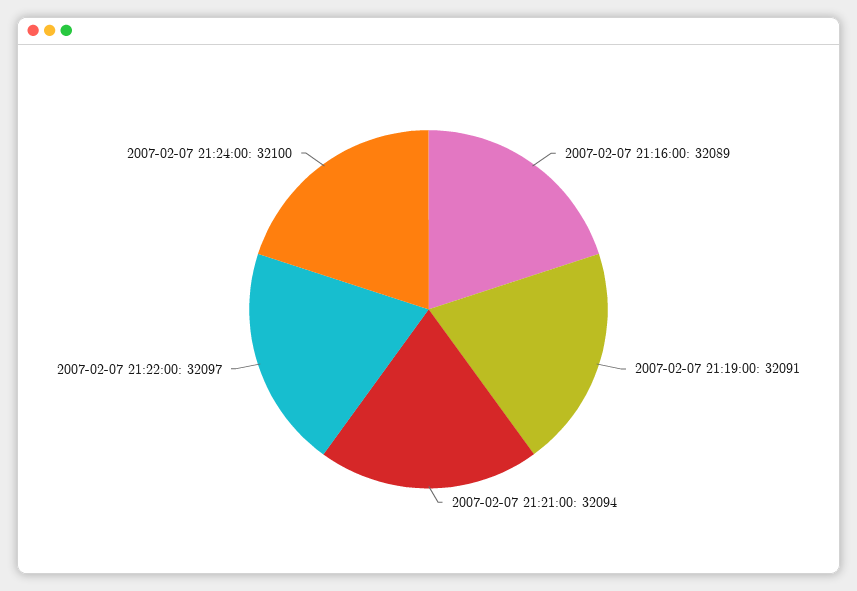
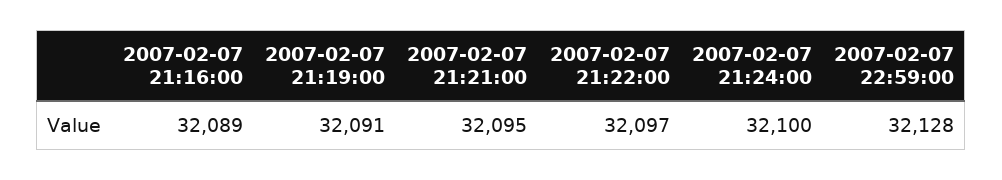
2007-02-07 21:21:00: 32094 -> 32095
2007-02-07 22:59:00: none -> 32128

